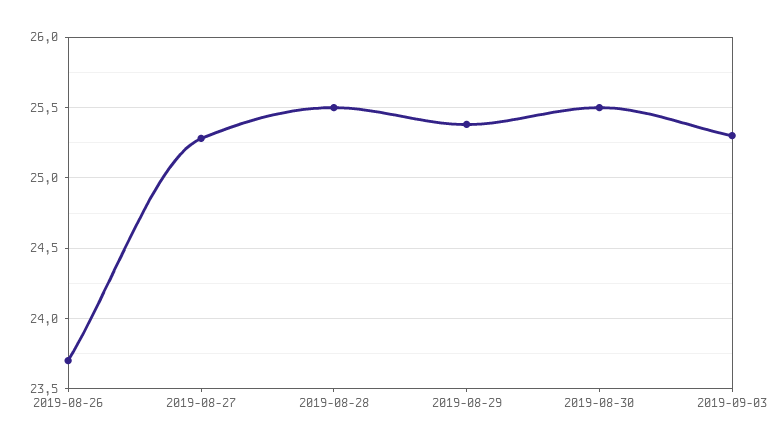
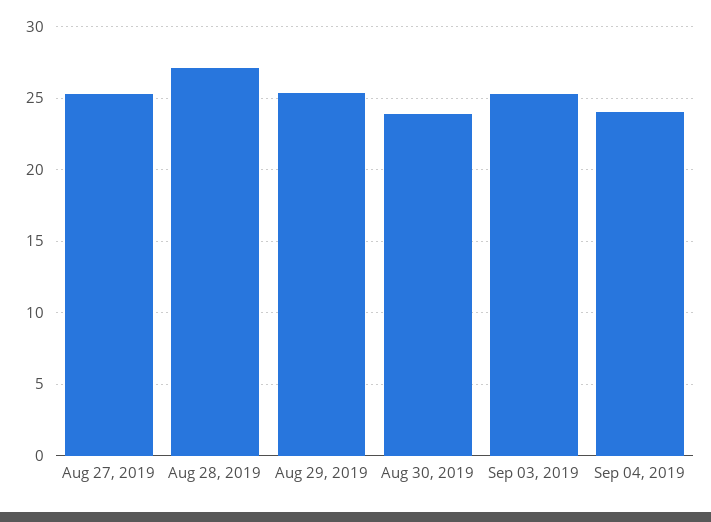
2019-08-26: 23.7 -> none
2019-08-28: 25.5 -> 27
2019-08-30: 25.5 -> 24
Sep 04, 2019: none -> 24

